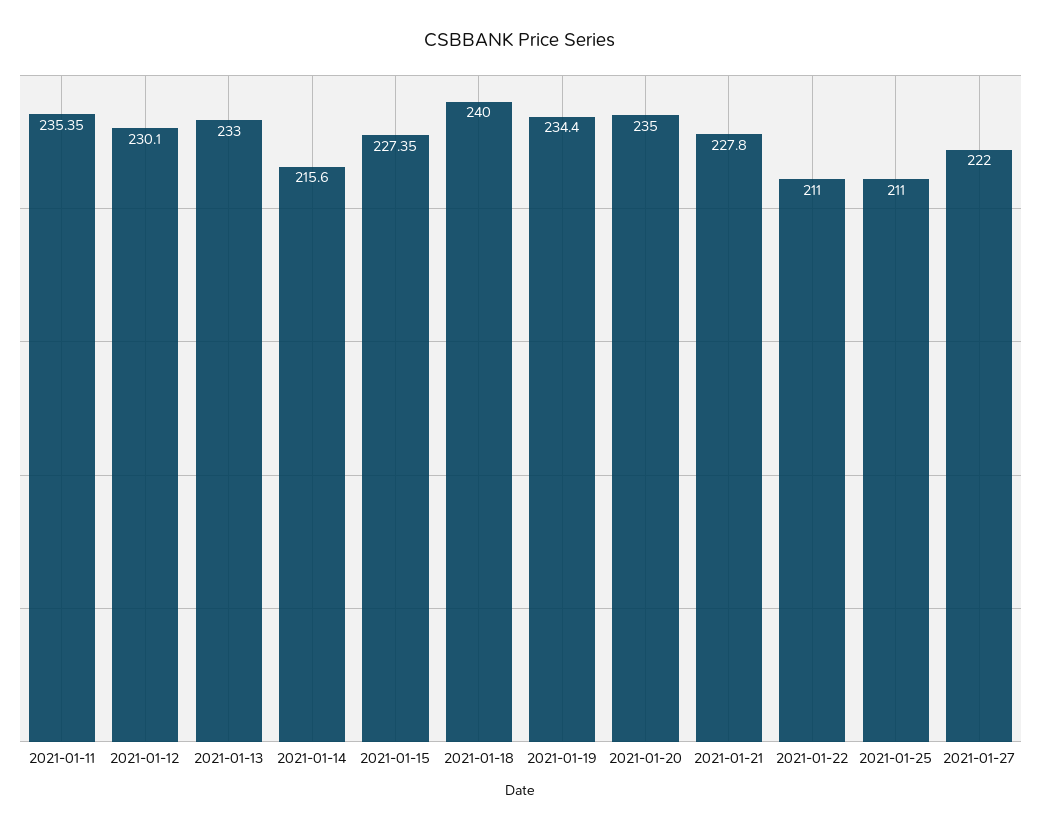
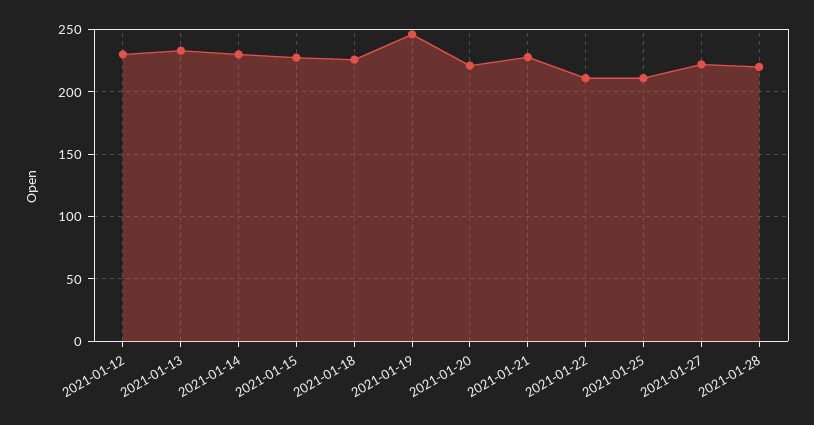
2021-01-11: 235.35 -> none
2021-01-14: 215.6 -> 230
2021-01-18: 240 -> 225
2021-01-19: 234.4 -> 245
2021-01-20: 235 -> 220
2021-01-28: none -> 220

